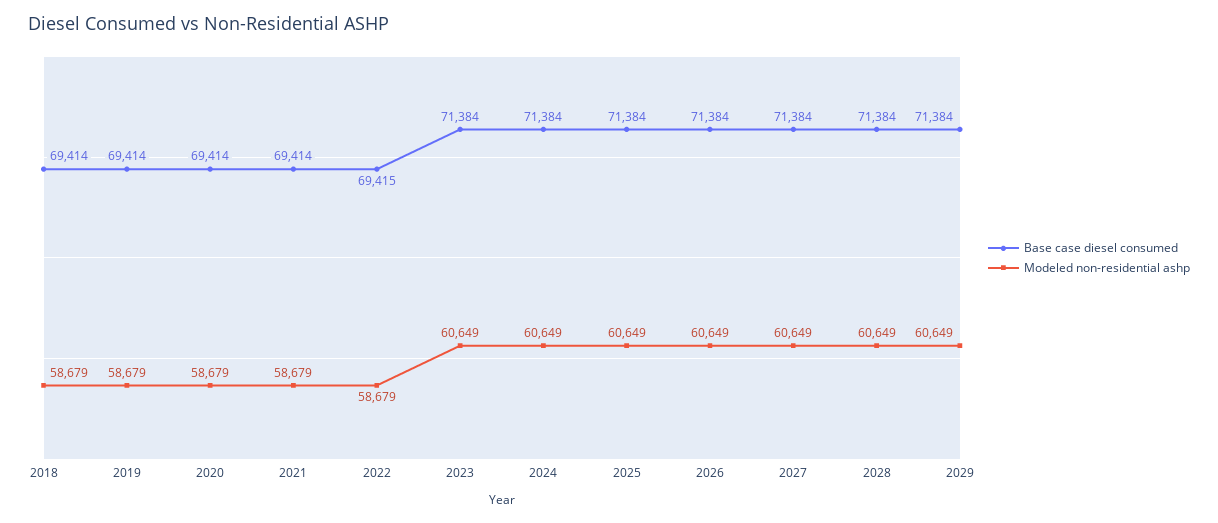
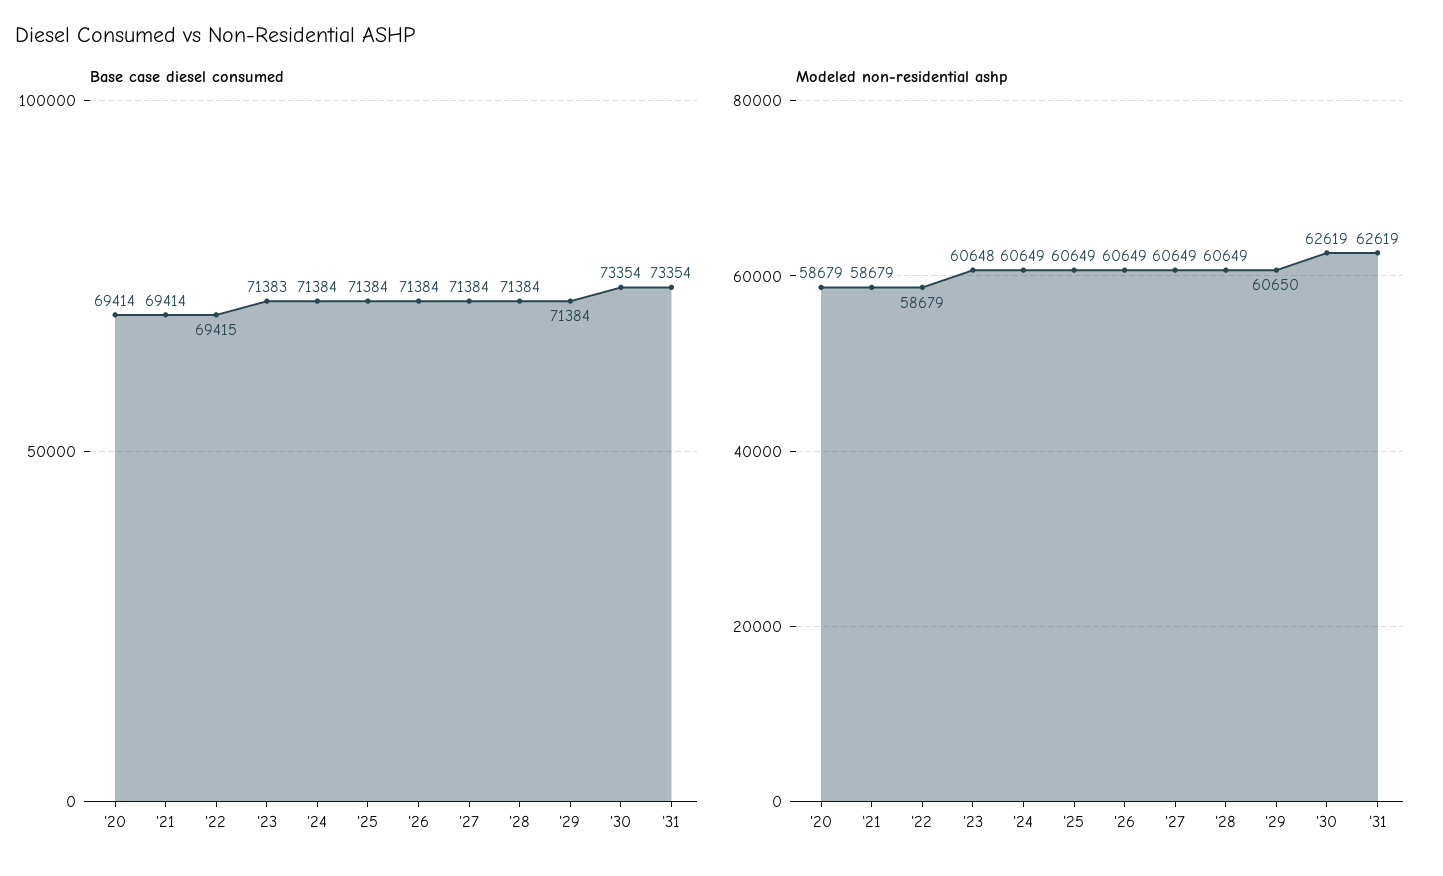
Base case diesel consumed, 2018: 69414 -> none
Modeled non-residential ashp, 2018: 58679 -> none
Base case diesel consumed, 2019: 69414 -> none
Modeled non-residential ashp, 2019: 58679 -> none
Base case diesel consumed, 2023: 71384 -> 71383
Modeled non-residential ashp, 2023: 60649 -> 60648
Modeled non-residential ashp, 2029: 60649 -> 60650
Base case diesel consumed, '30: none -> 73354
Base case diesel consumed, '31: none -> 73354
Modeled non-residential ashp, '30: none -> 62619
Modeled non-residential ashp, '31: none -> 62619

